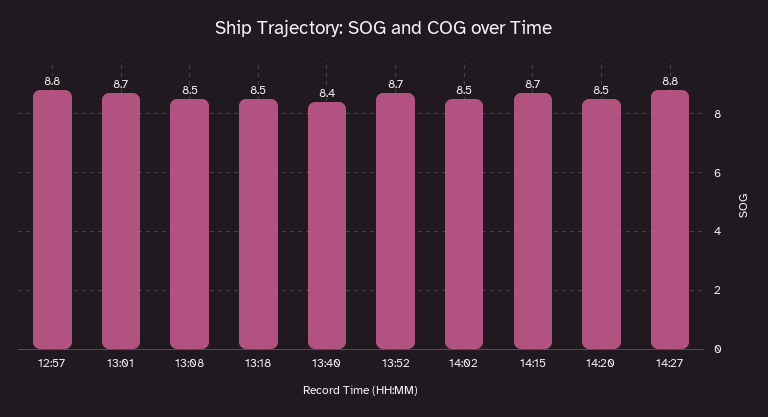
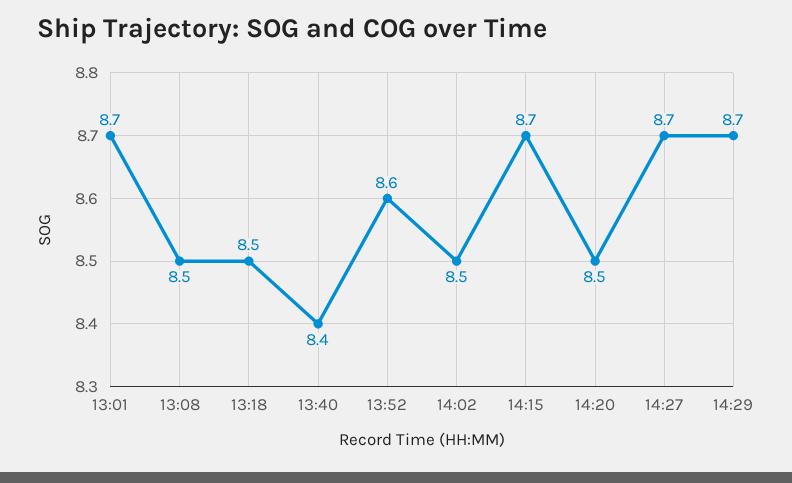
12:57: 8.8 -> none
13:52: 8.7 -> 8.6
14:27: 8.8 -> 8.7
14:29: none -> 8.7

